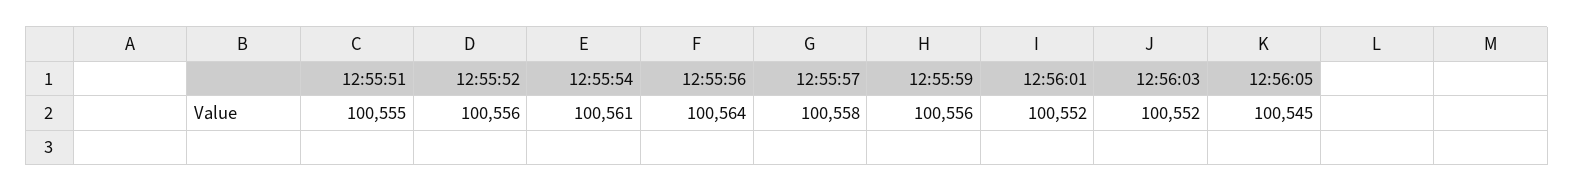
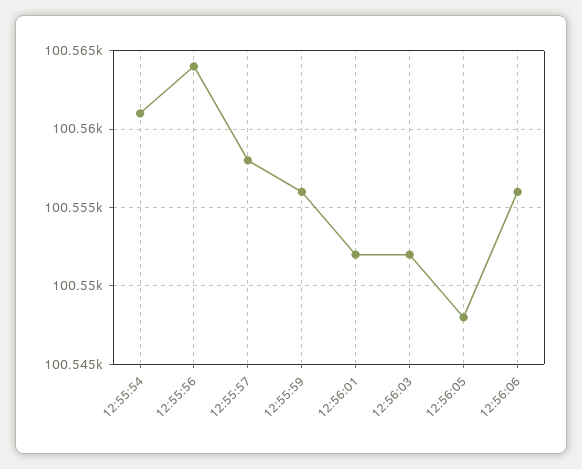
12:55:51: 100555 -> none
12:55:52: 100556 -> none
12:56:05: 100545 -> 100548
12:56:06: none -> 100556

